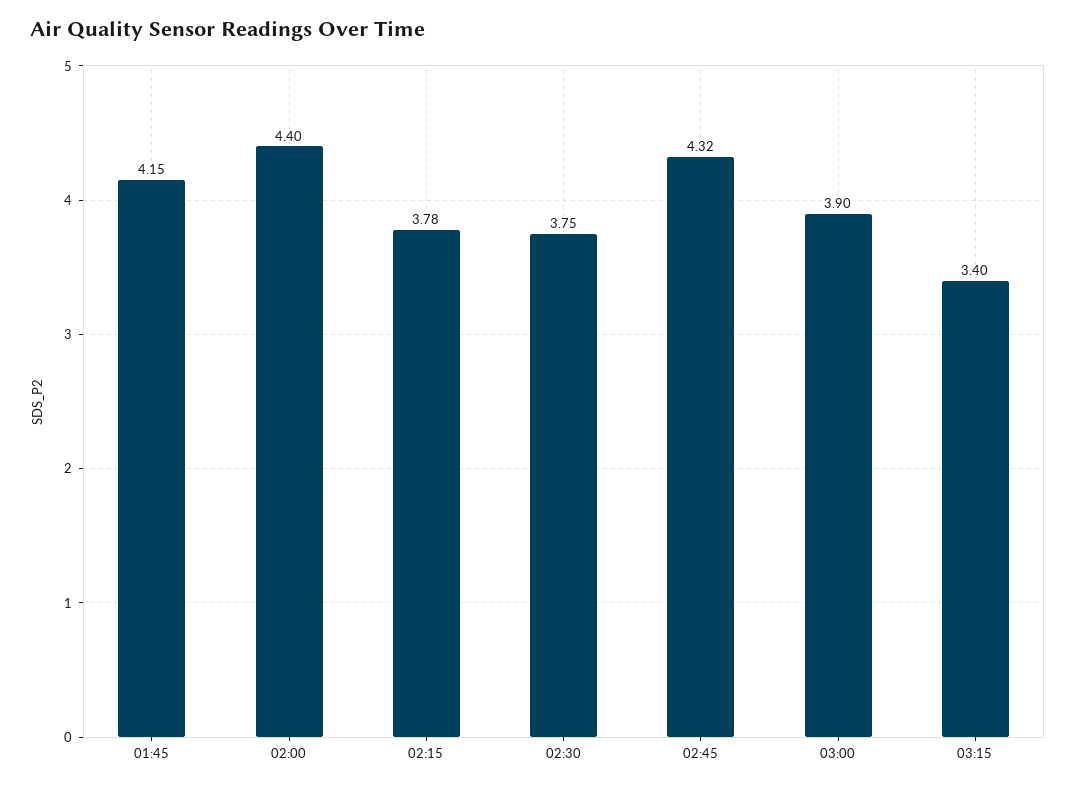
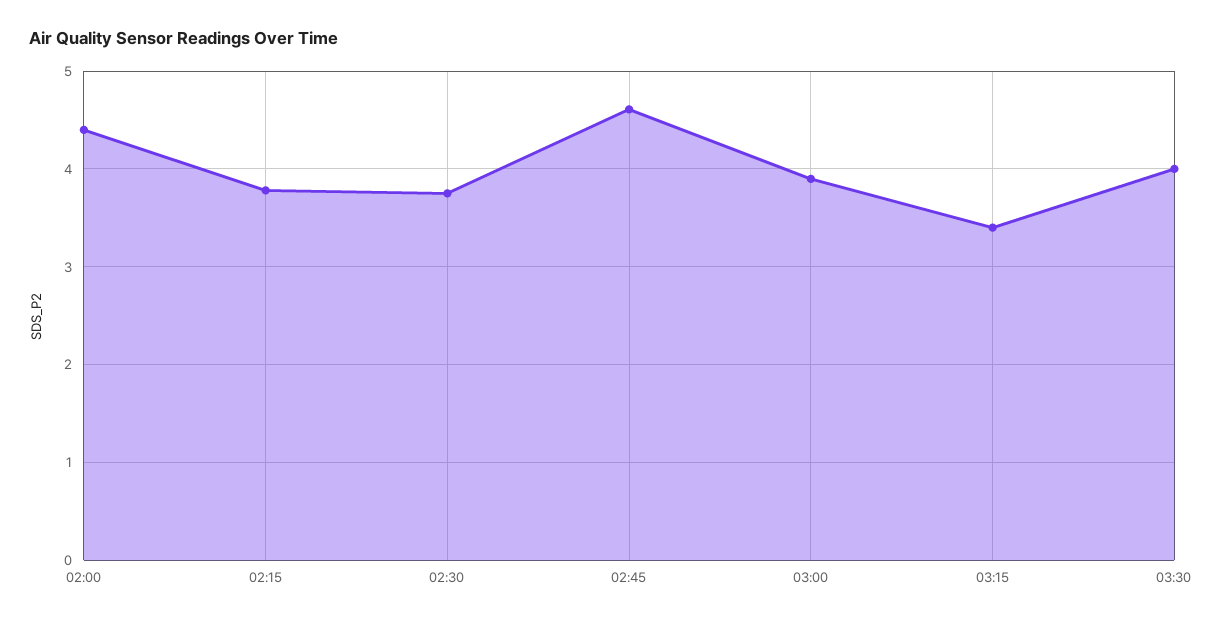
01:45: 4.15 -> none
02:45: 4.32 -> 4.6
03:30: none -> 4

